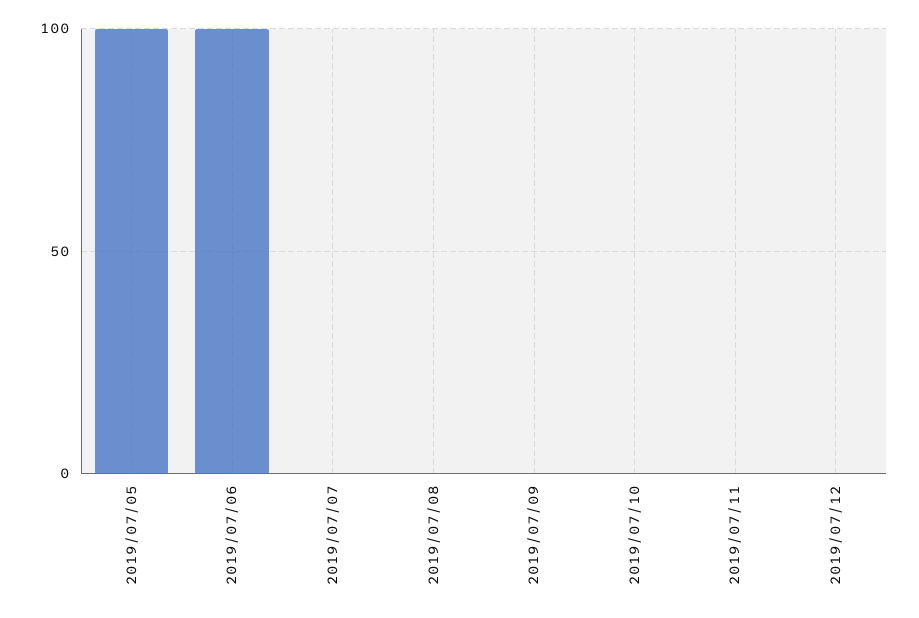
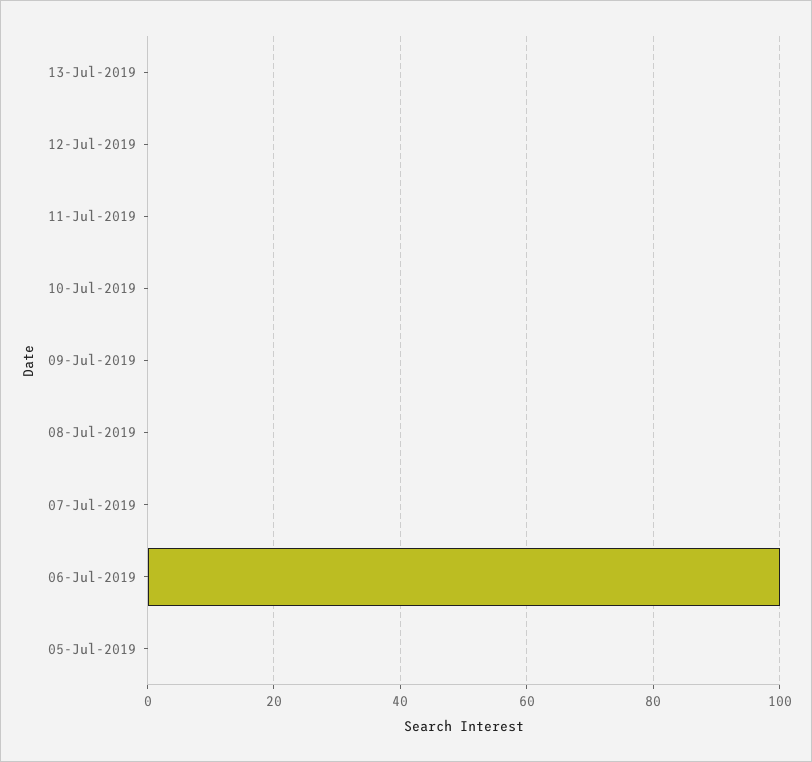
2019/07/05: 100 -> 0
13-Jul-2019: none -> 0

